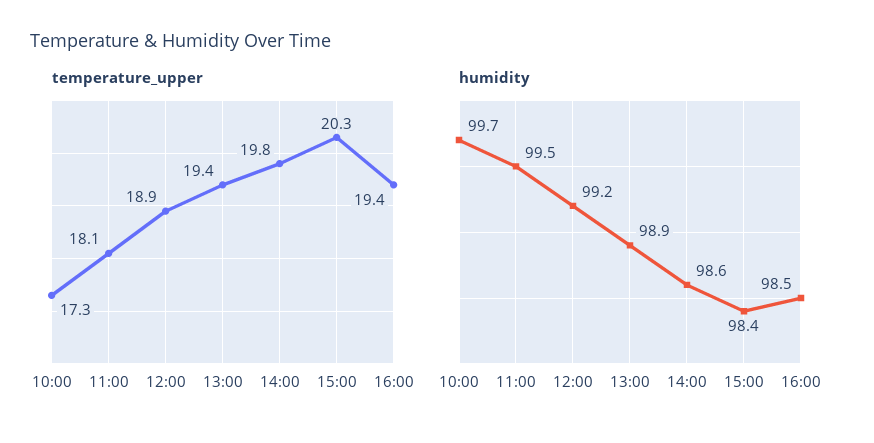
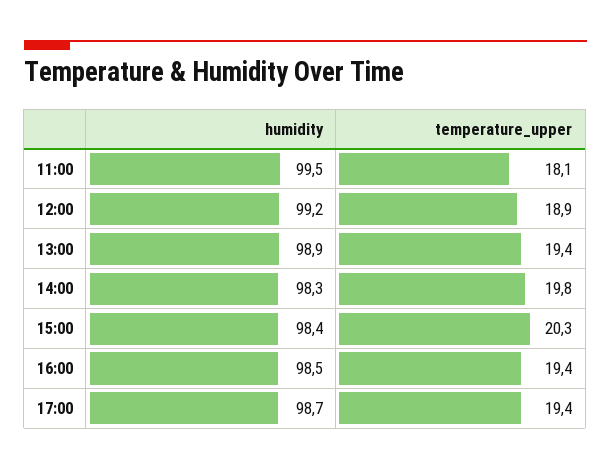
temperature_upper, 10:00: 17.3 -> none
humidity, 10:00: 99.7 -> none
humidity, 14:00: 98.6 -> 98.3
humidity, 17:00: none -> 98.7
temperature_upper, 17:00: none -> 19.4

